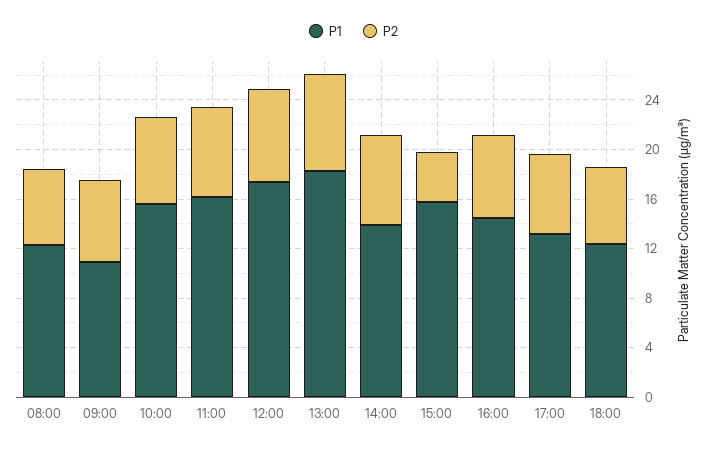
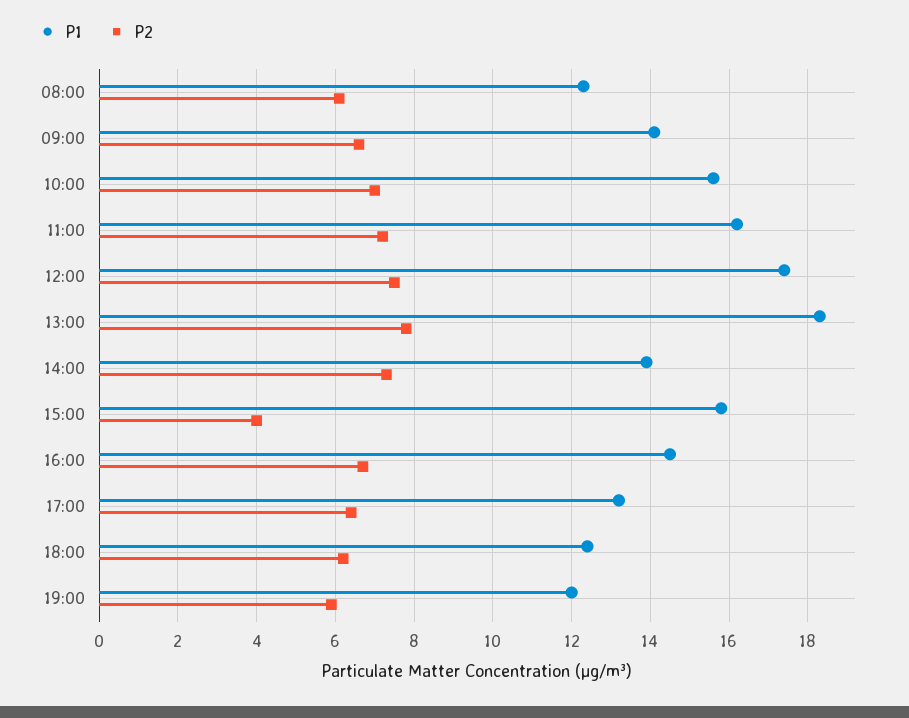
P1, 09:00: 11 -> 14
P1, 19:00: none -> 12
P2, 19:00: none -> 6

